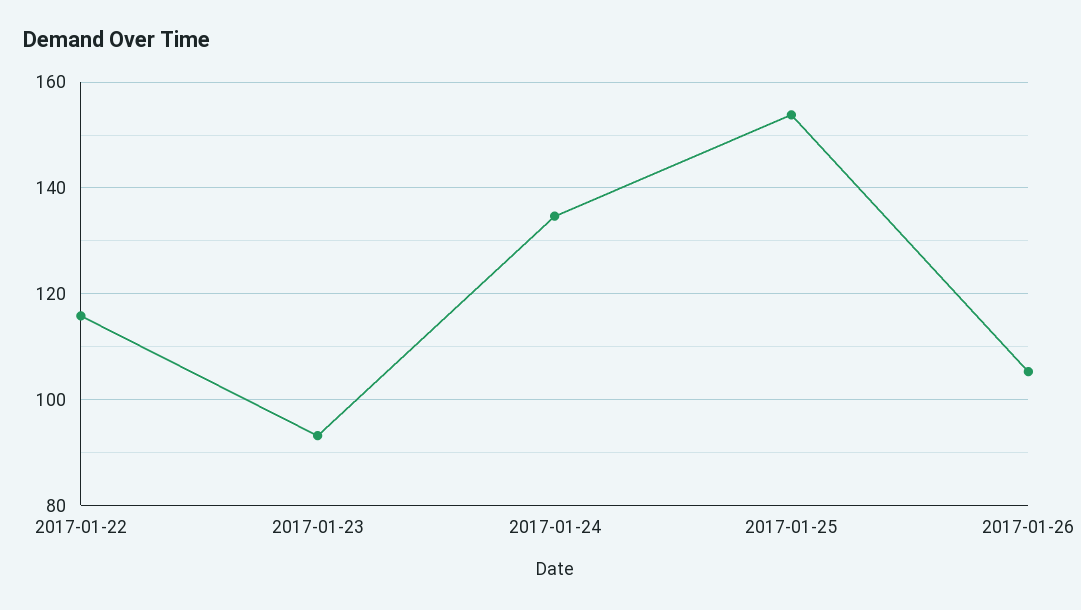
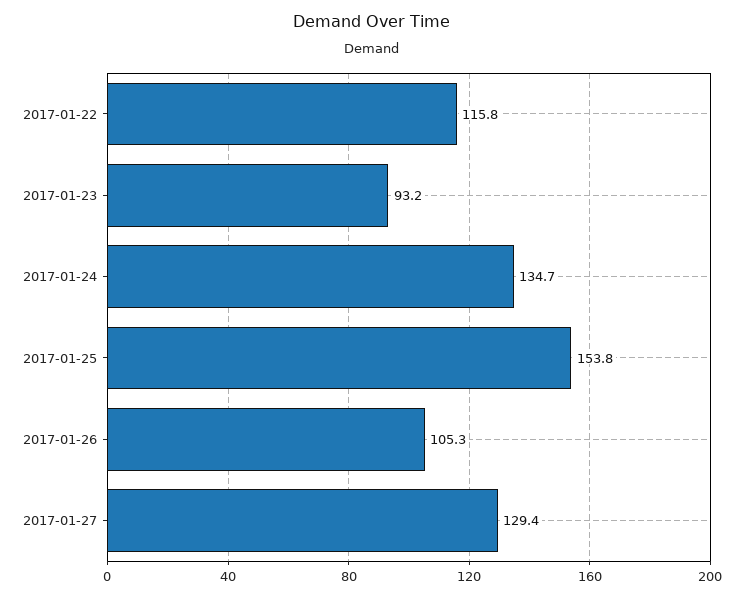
2017-01-27: none -> 129.4

